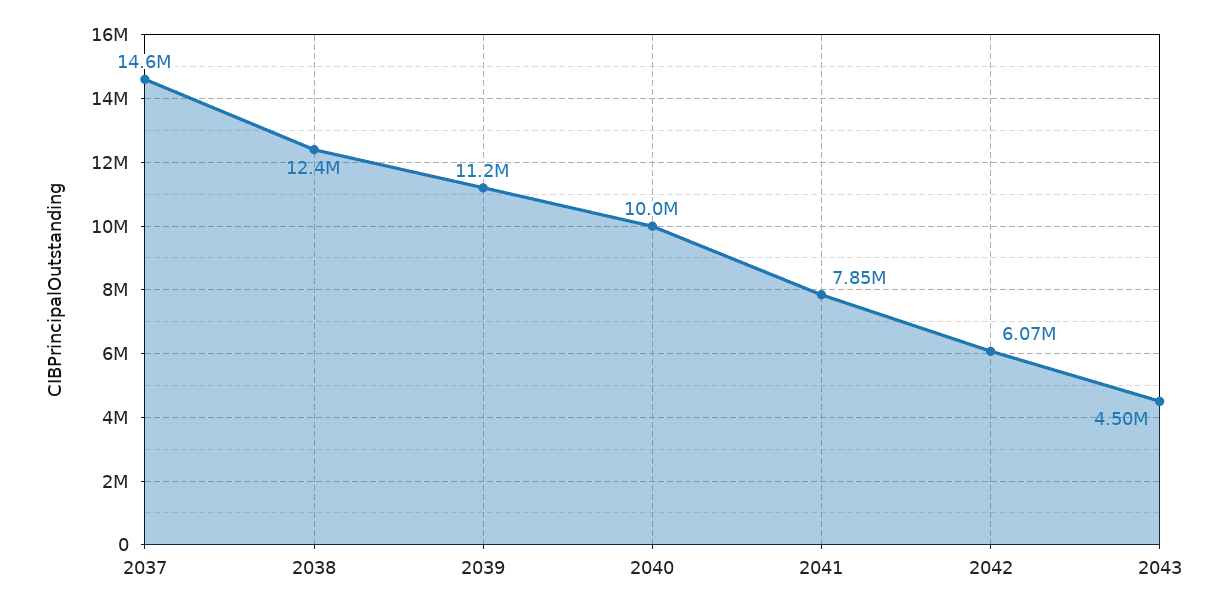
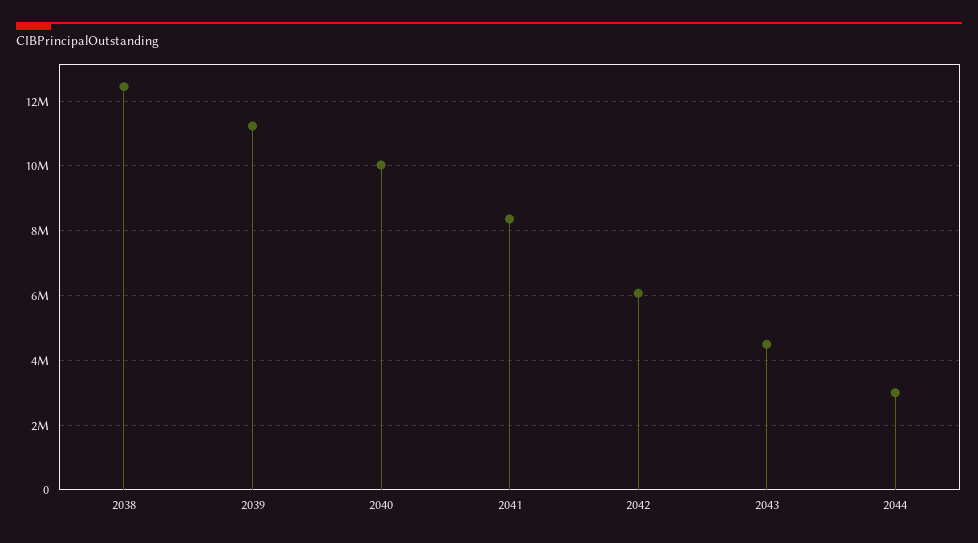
2037: 14600000 -> none
2041: 7850000 -> 8400000
2044: none -> 3000000

